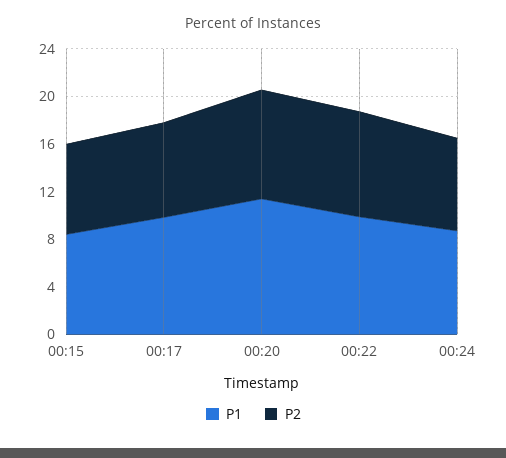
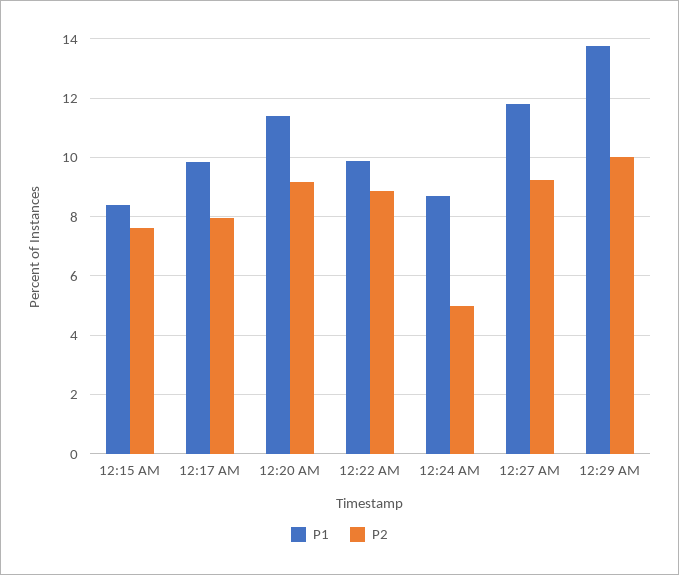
P2, 00:24: 8 -> 5
P1, 12:27 AM: none -> 11.75
P2, 12:27 AM: none -> 9.25
P1, 12:29 AM: none -> 13.75
P2, 12:29 AM: none -> 10

